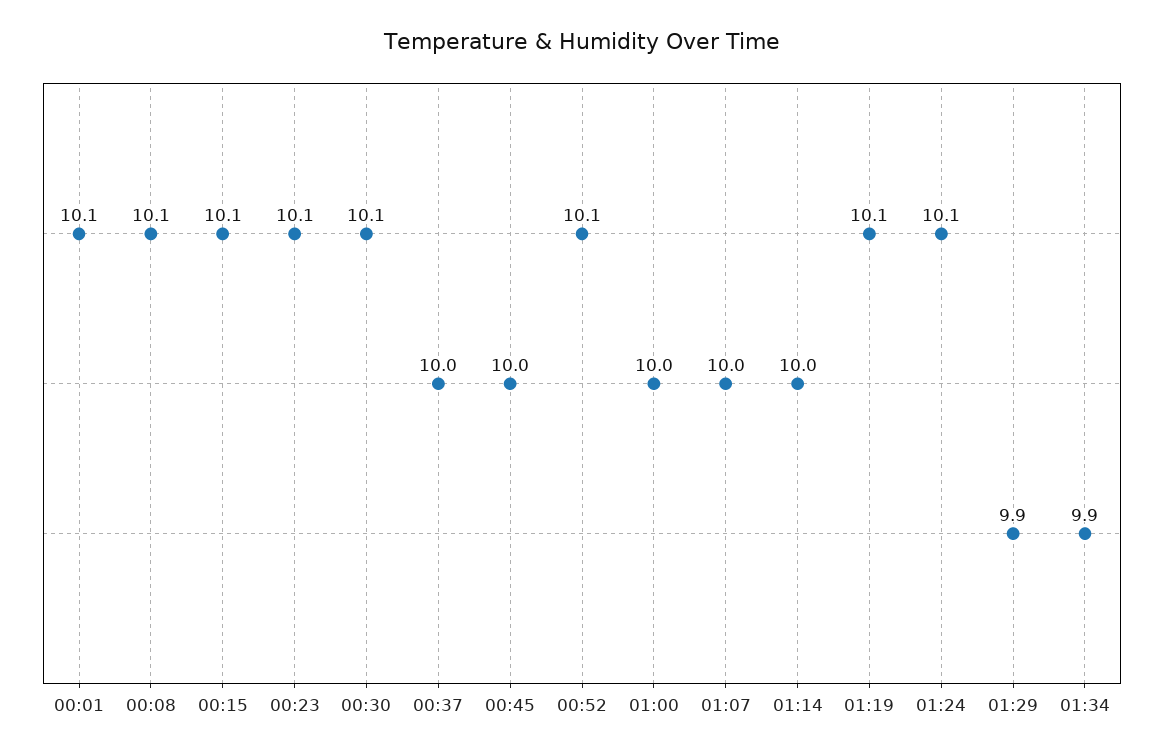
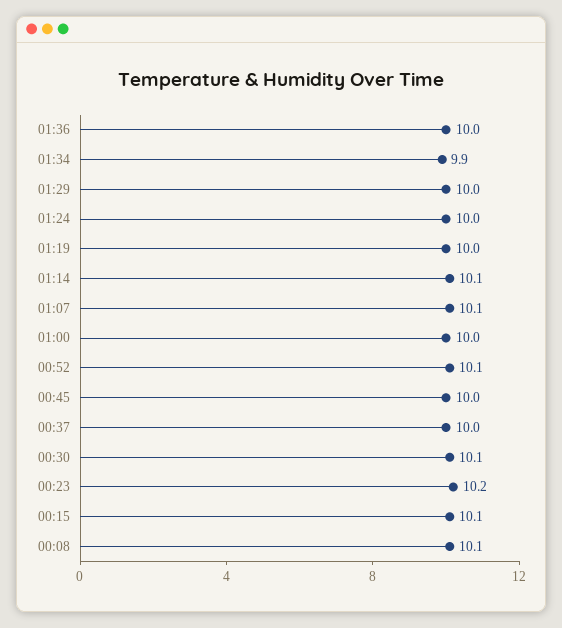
00:01: 10.1 -> none
00:23: 10.1 -> 10.2
01:07: 10 -> 10.1
01:14: 10 -> 10.1
01:19: 10.1 -> 10
01:24: 10.1 -> 10
01:29: 9.9 -> 10
01:36: none -> 10

